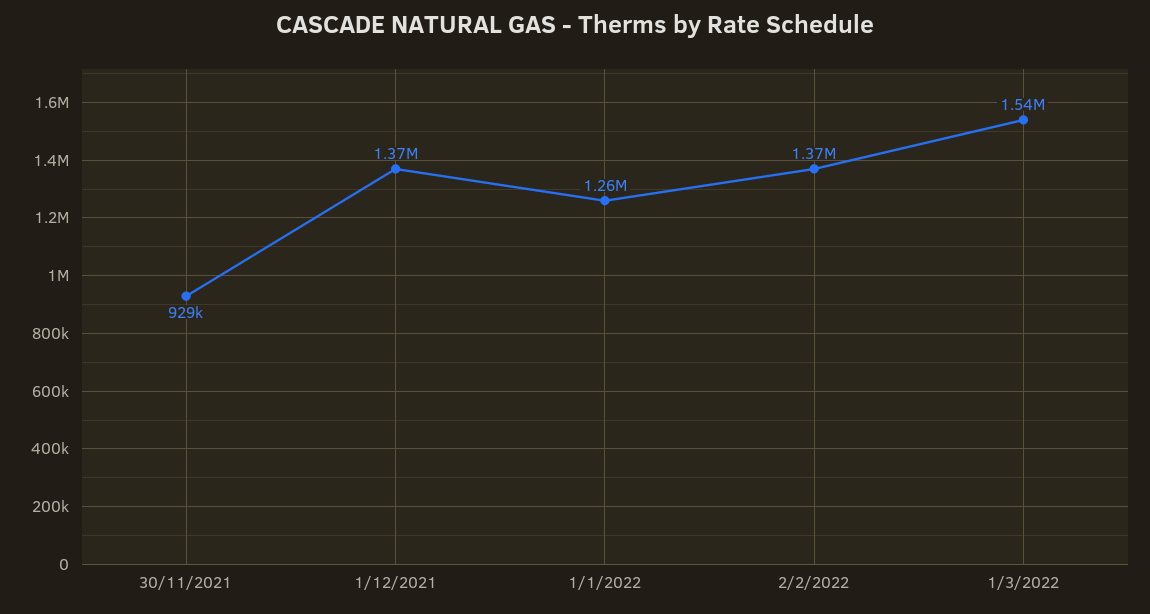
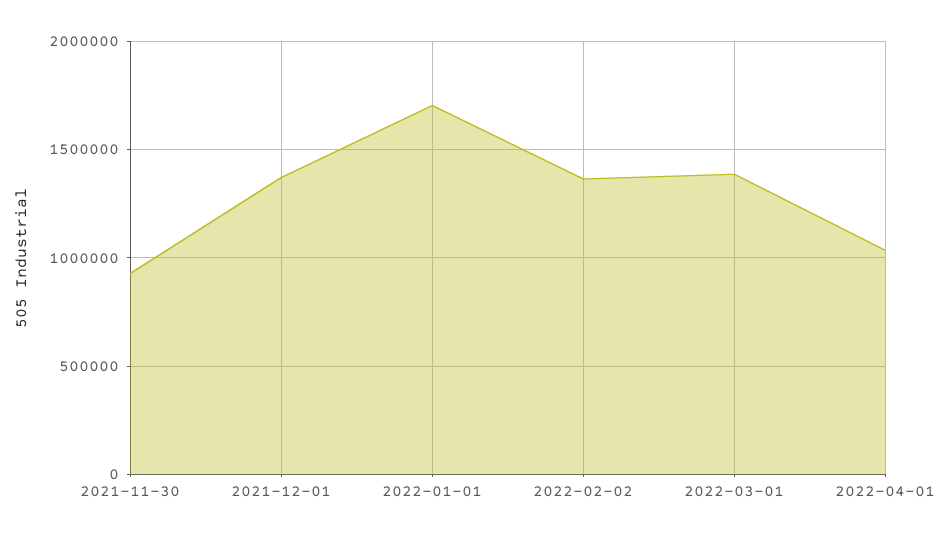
1/1/2022: 1260000 -> 1700000
1/3/2022: 1540000 -> 1400000
2022-04-01: none -> 1050000

